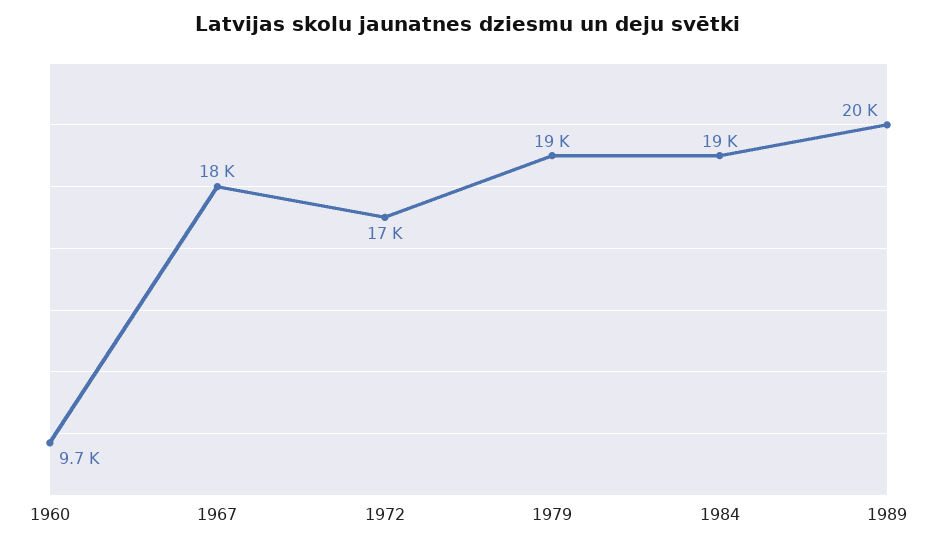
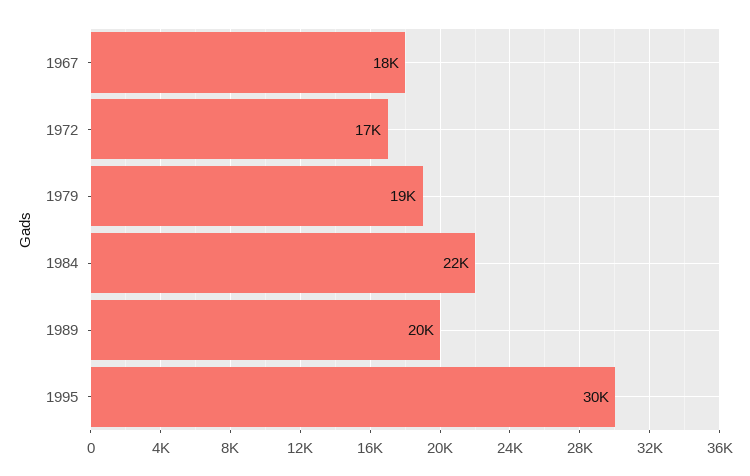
1960: 9700 -> none
1984: 19000 -> 22000
1995: none -> 30000

